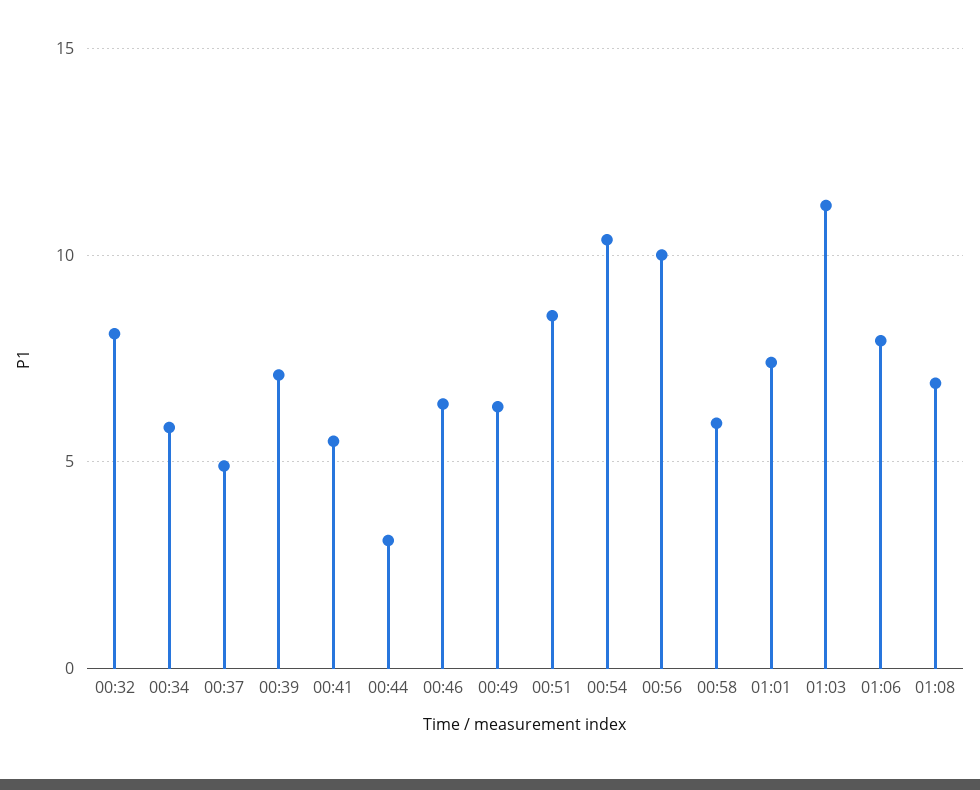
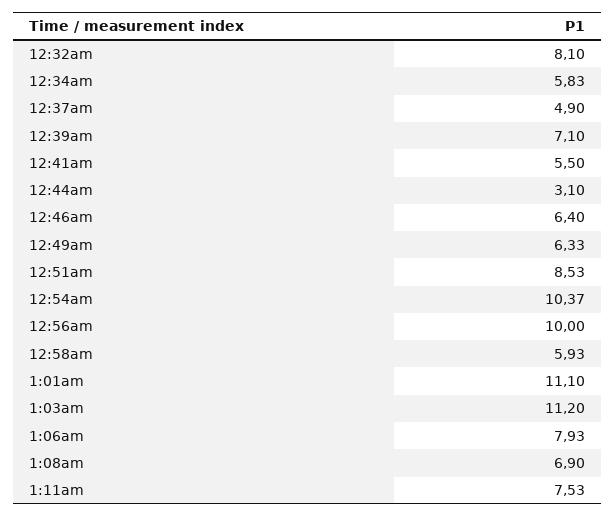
01:01: 7.5 -> 11.1
1:11am: none -> 7.53

